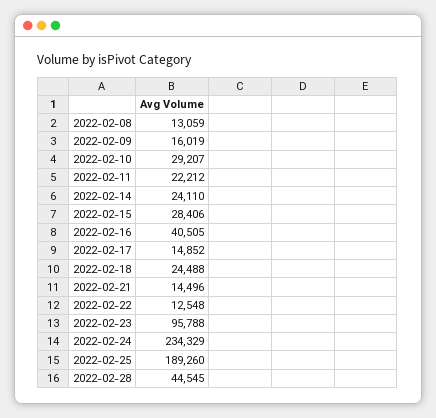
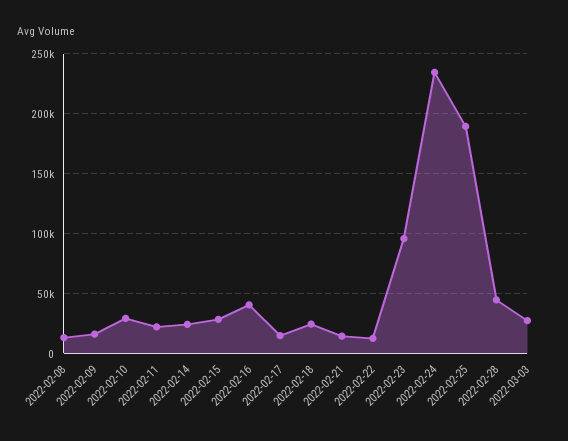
2022-03-03: none -> 30000

